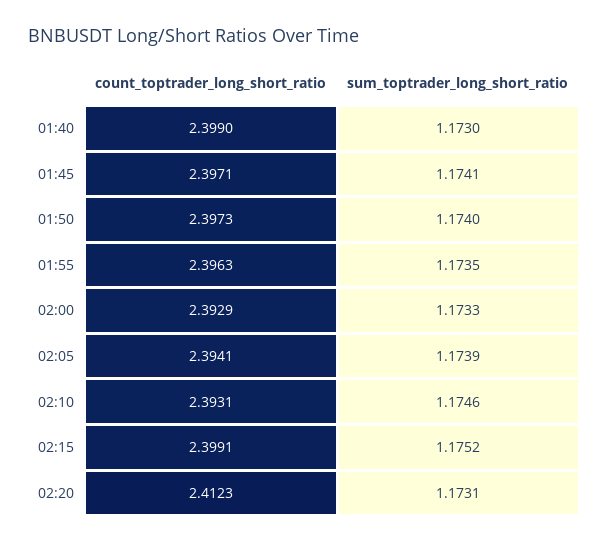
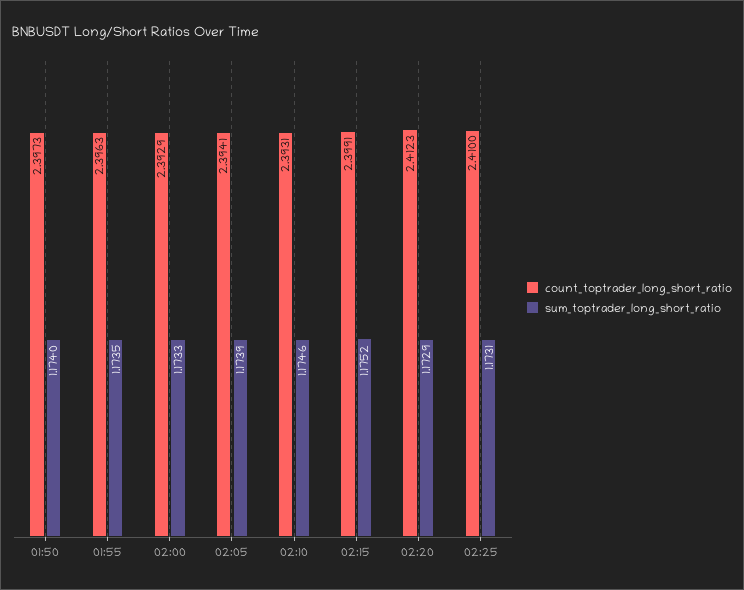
count_toptrader_long_short_ratio, 01:40: 2.399 -> none
sum_toptrader_long_short_ratio, 01:40: 1.173 -> none
count_toptrader_long_short_ratio, 01:45: 2.3971 -> none
sum_toptrader_long_short_ratio, 01:45: 1.1741 -> none
sum_toptrader_long_short_ratio, 02:20: 1.1731 -> 1.1729
count_toptrader_long_short_ratio, 02:25: none -> 2.41
sum_toptrader_long_short_ratio, 02:25: none -> 1.1731

